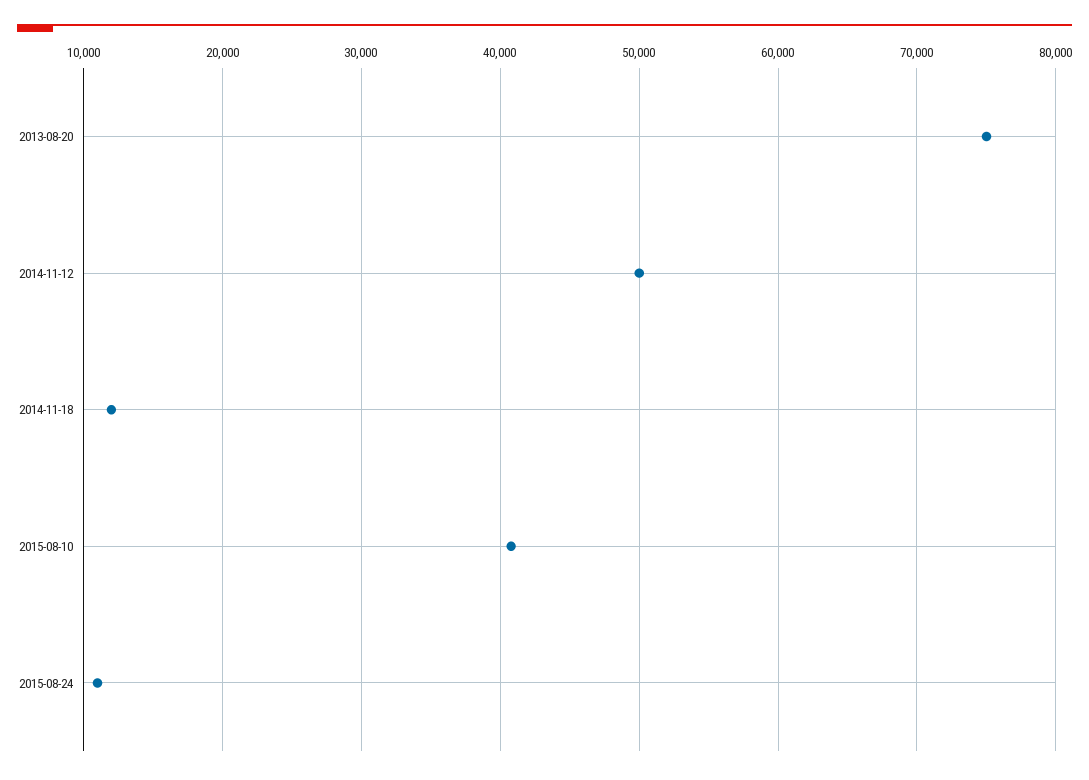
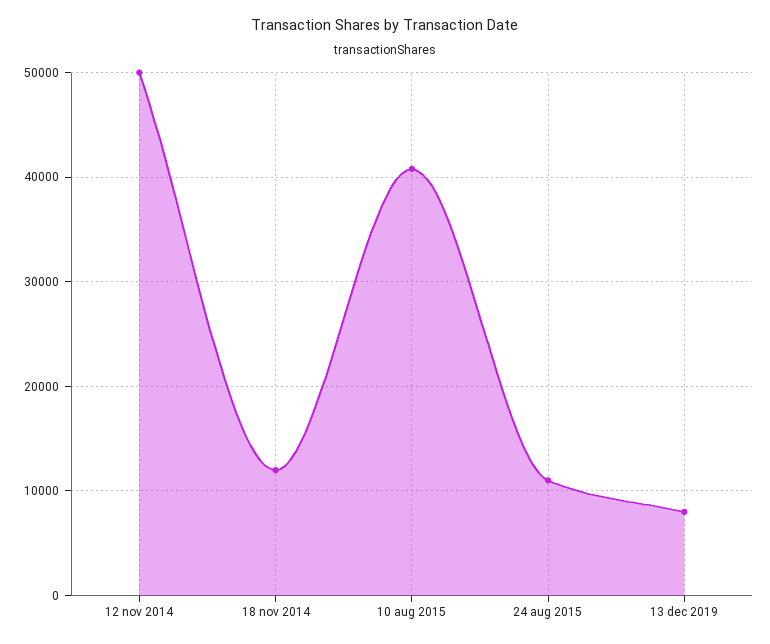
2013-08-20: 75000 -> none
13 dec 2019: none -> 8000

